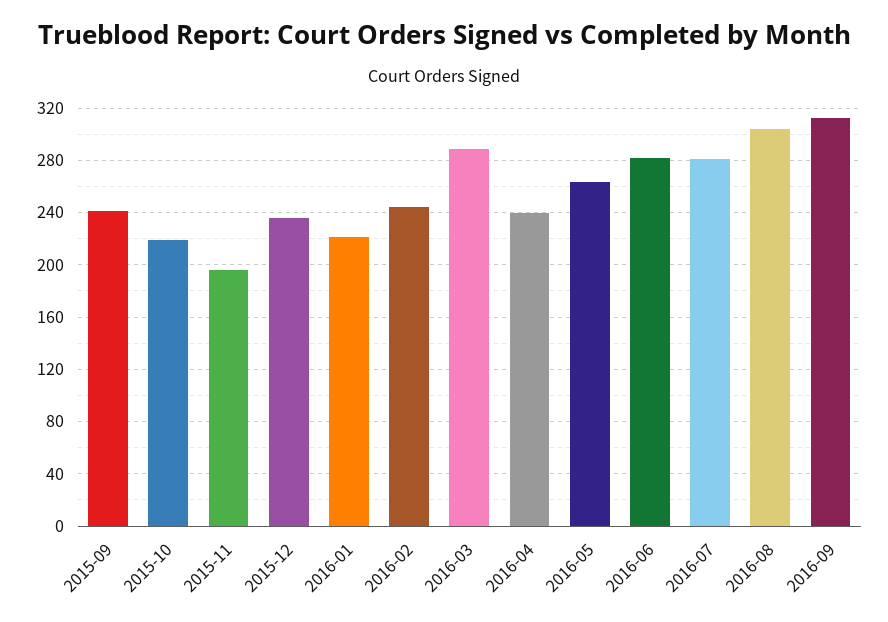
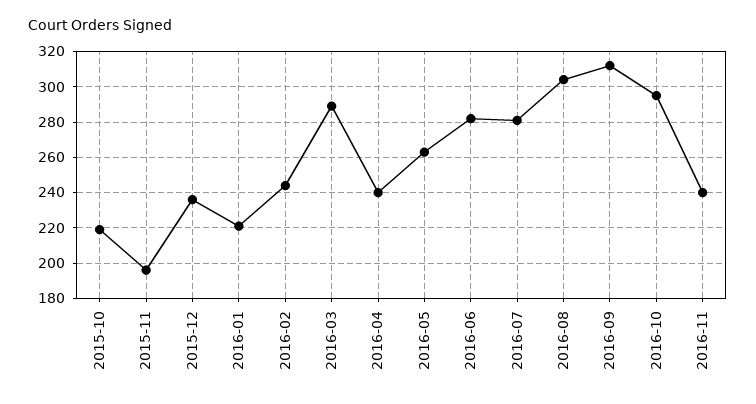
2015-09: 240 -> none
2016-10: none -> 295
2016-11: none -> 240

